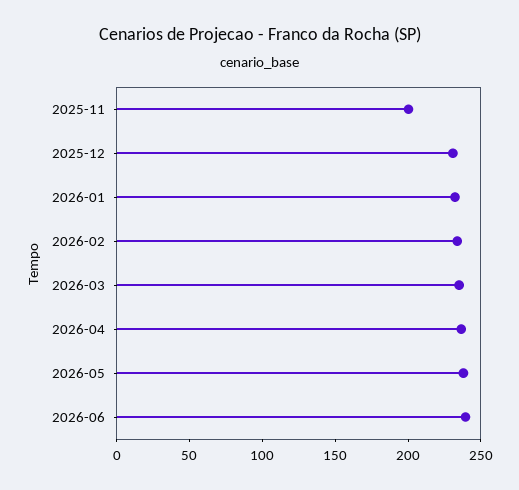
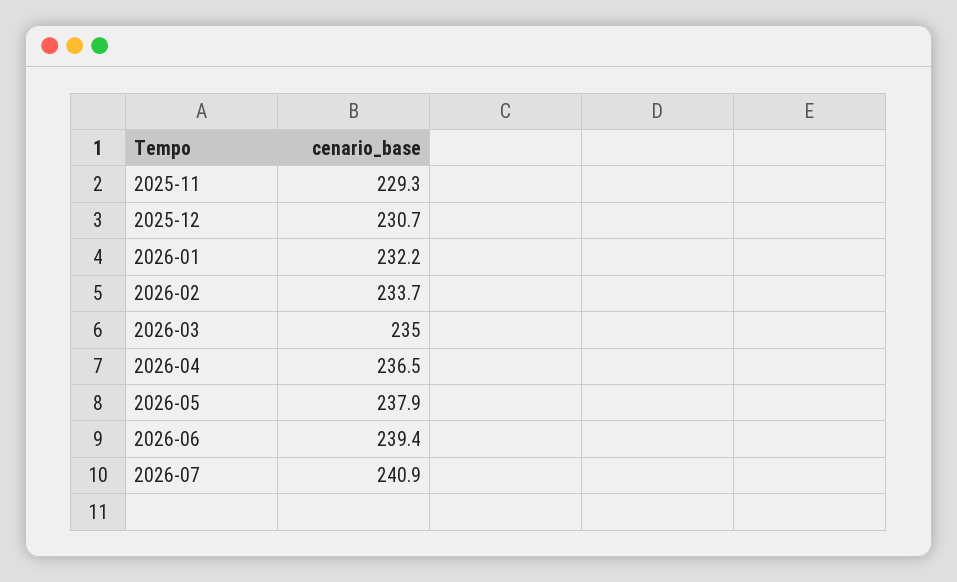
2025-11: 200 -> 229.3
2026-07: none -> 240.9

